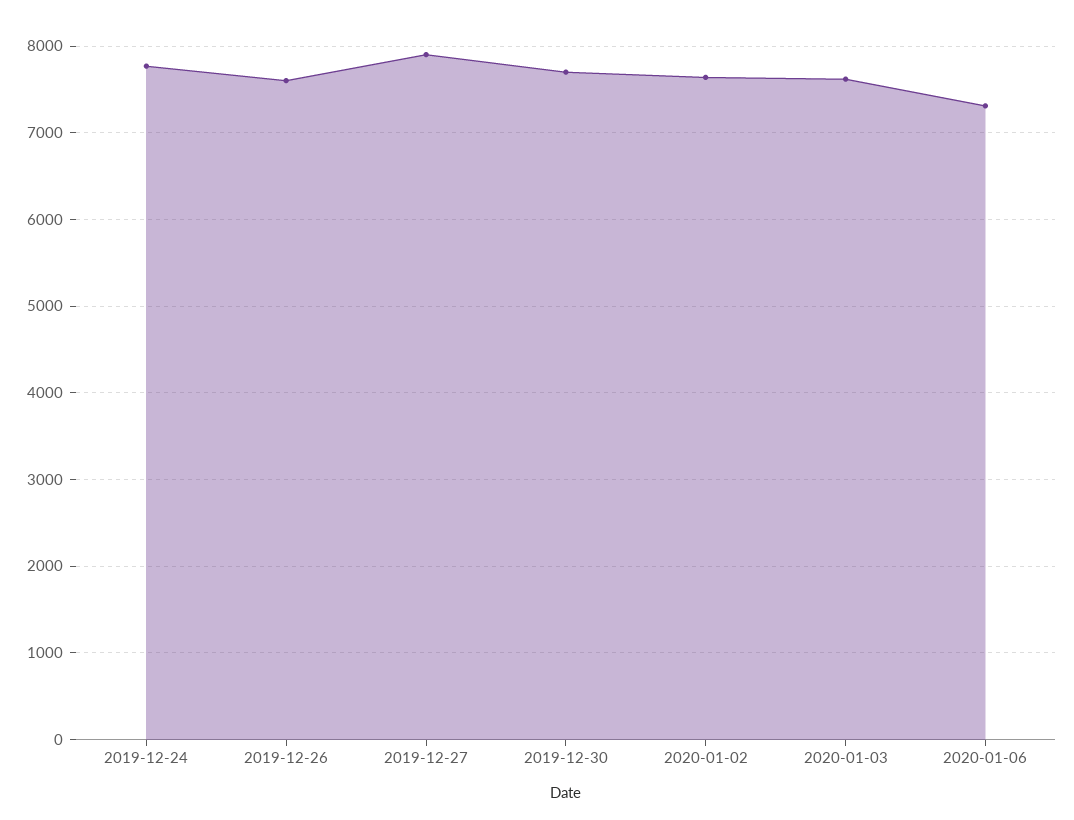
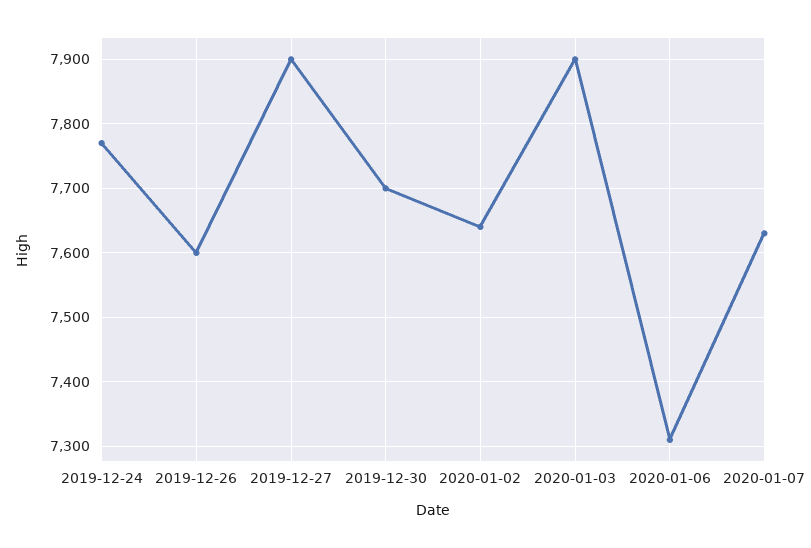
2020-01-03: 7600 -> 7900
2020-01-07: none -> 7630

